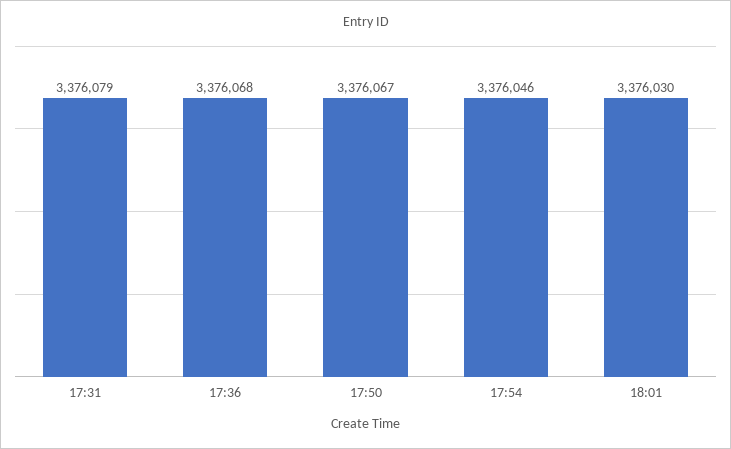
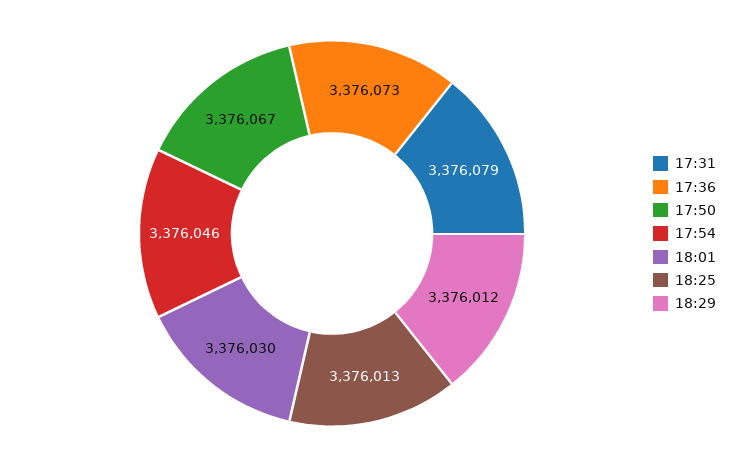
17:36: 3376068 -> 3376073
18:25: none -> 3376013
18:29: none -> 3376012

